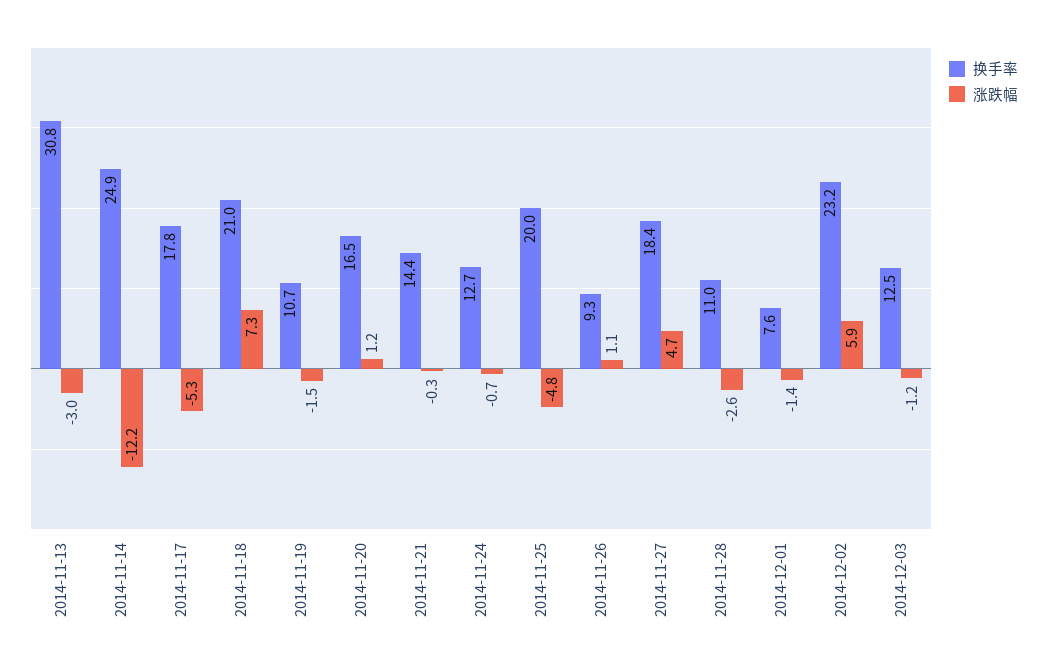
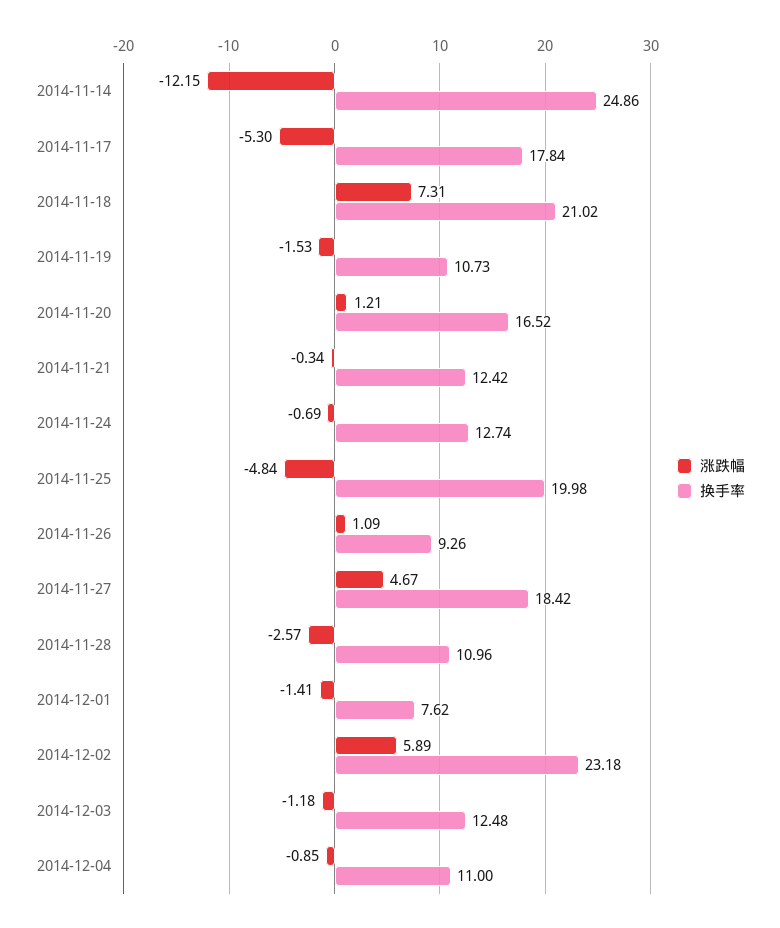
换手率, 2014-11-13: 30.8 -> none
涨跌幅, 2014-11-13: -3 -> none
换手率, 2014-11-21: 14.4 -> 12.42
涨跌幅, 2014-12-04: none -> -0.85
换手率, 2014-12-04: none -> 11

